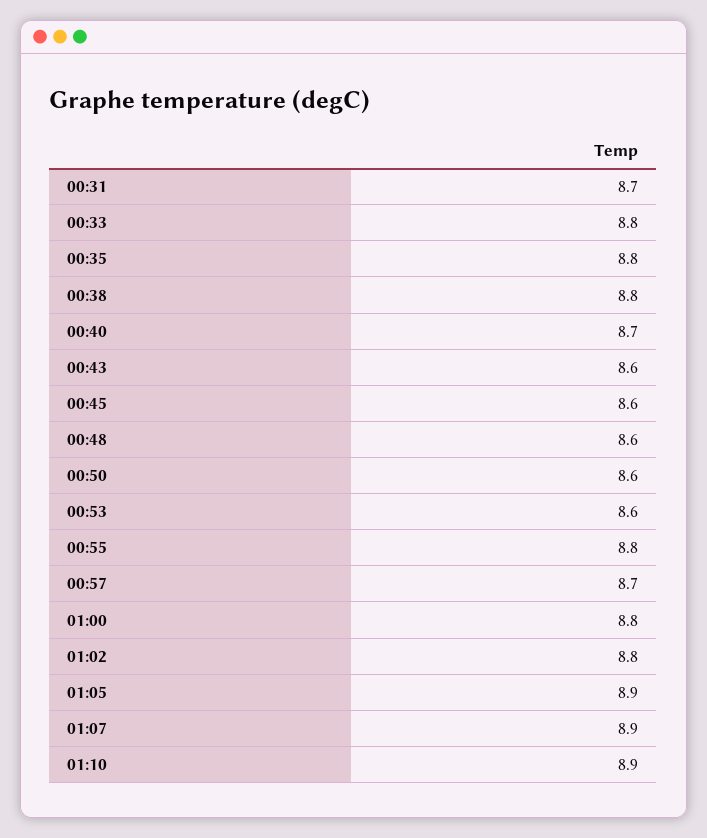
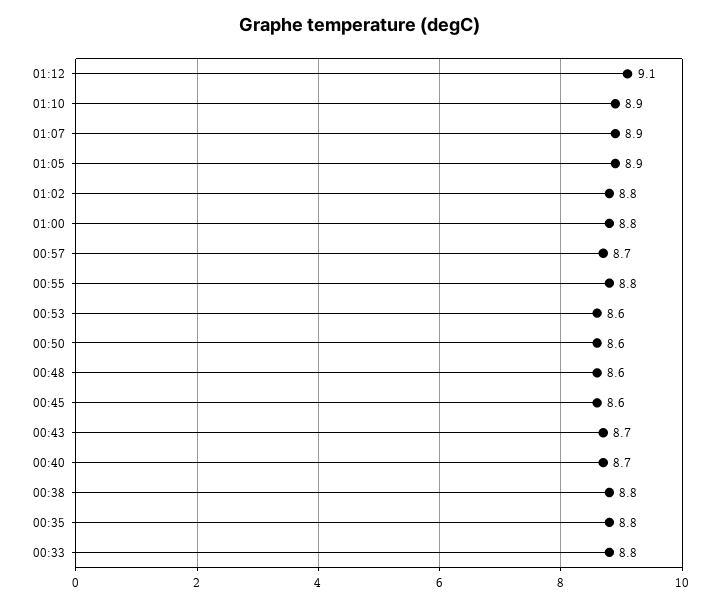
00:31: 8.7 -> none
00:43: 8.6 -> 8.7
01:12: none -> 9.1

